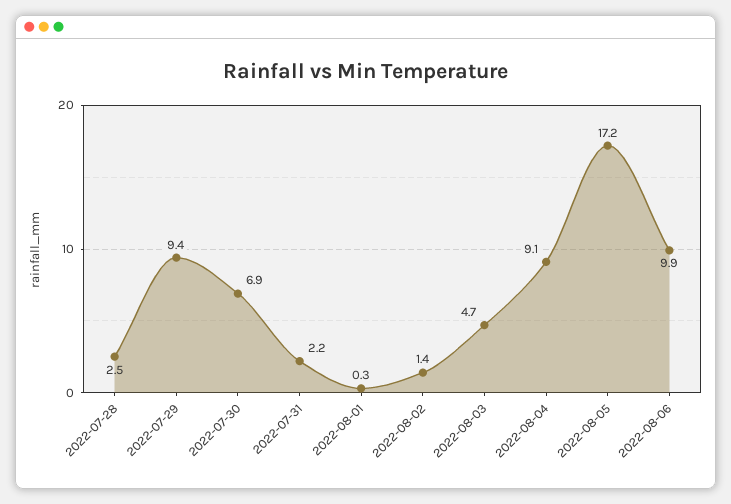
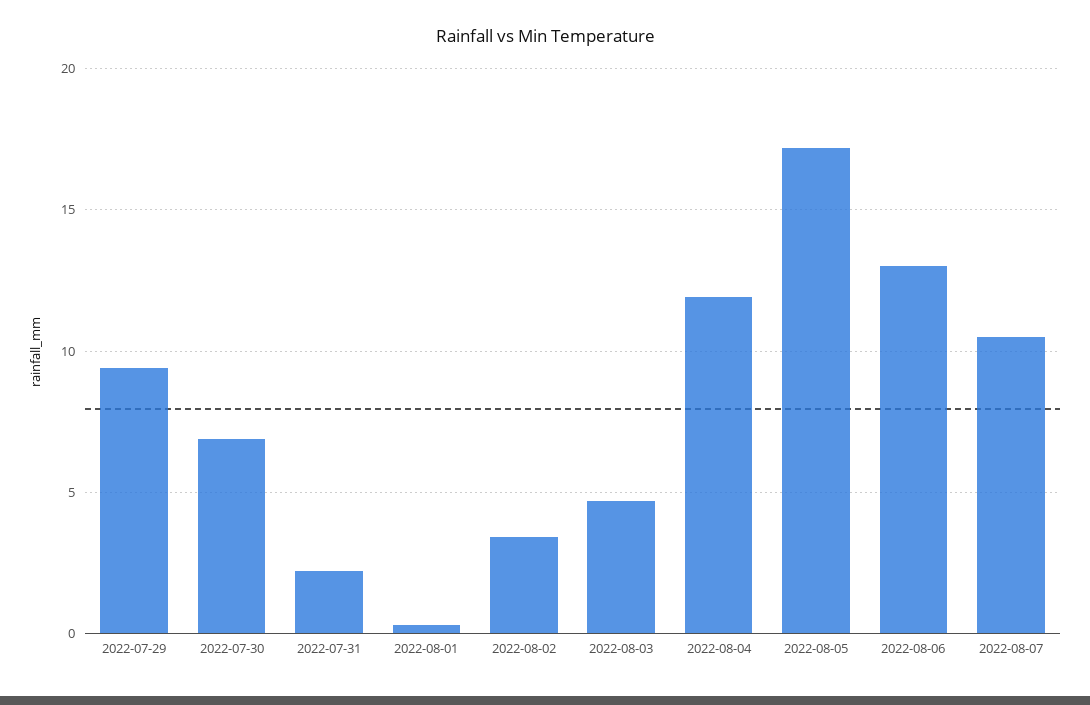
2022-07-28: 2.5 -> none
2022-08-02: 1.4 -> 3.5
2022-08-04: 9.1 -> 12
2022-08-06: 9.9 -> 13
2022-08-07: none -> 10.5

